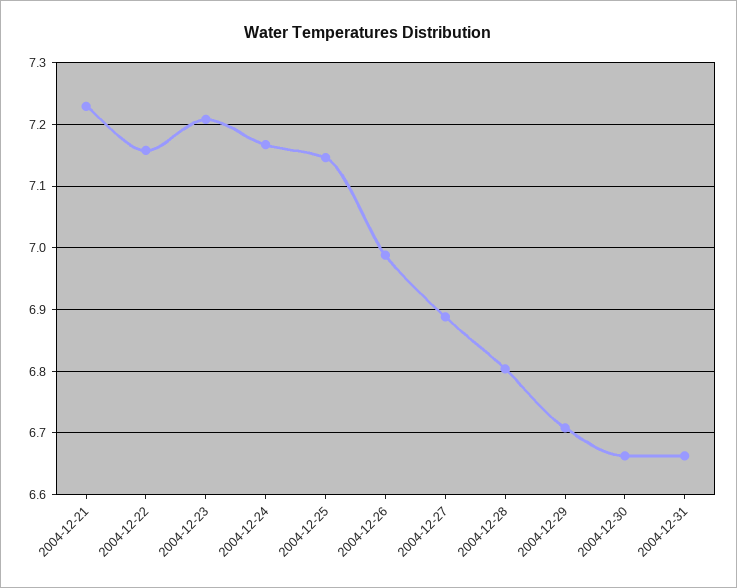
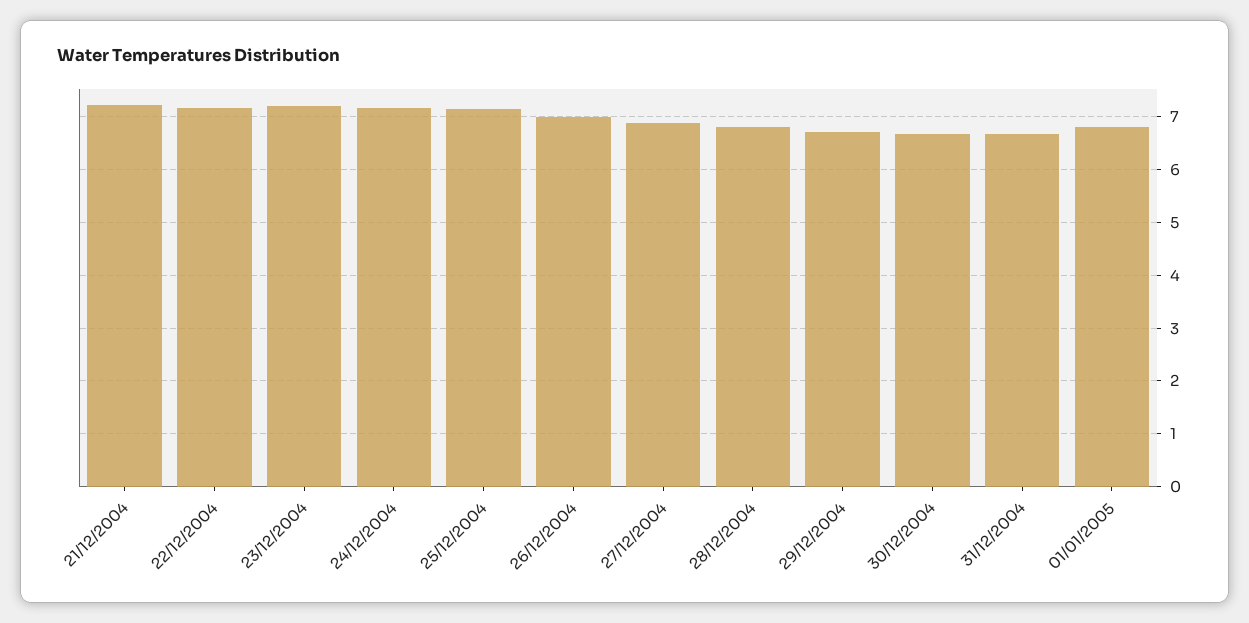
01/01/2005: none -> 6.8

